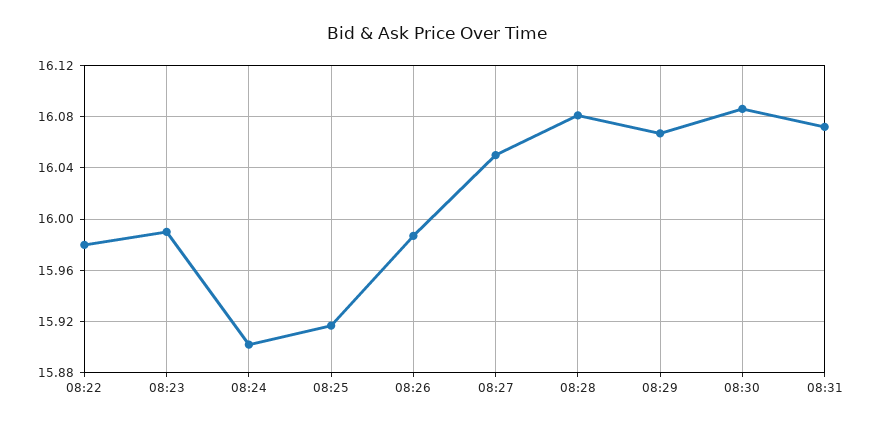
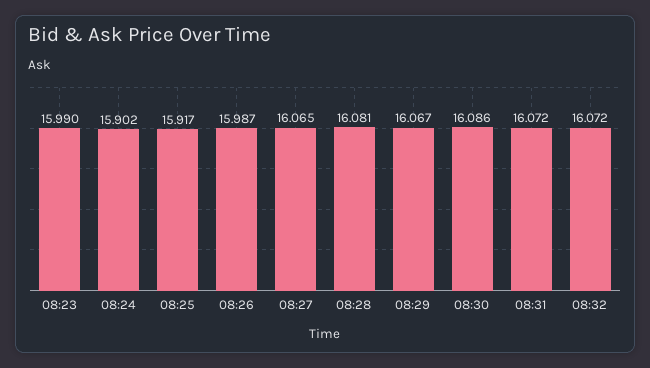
08:22: 15.98 -> none
08:27: 16.05 -> 16.065
08:32: none -> 16.072

